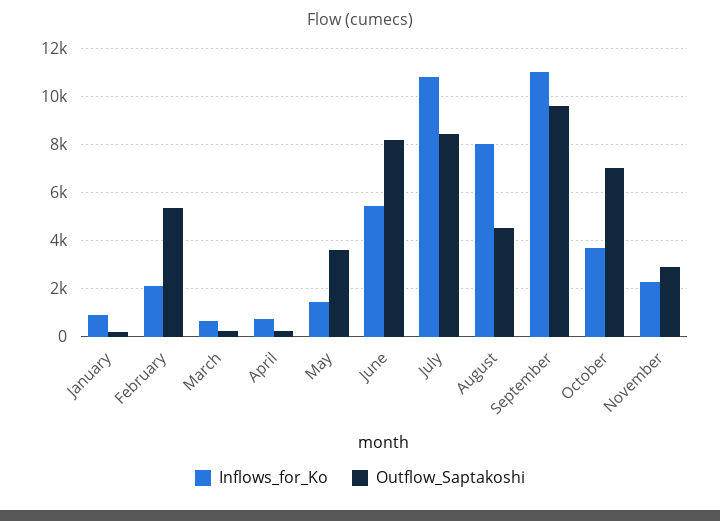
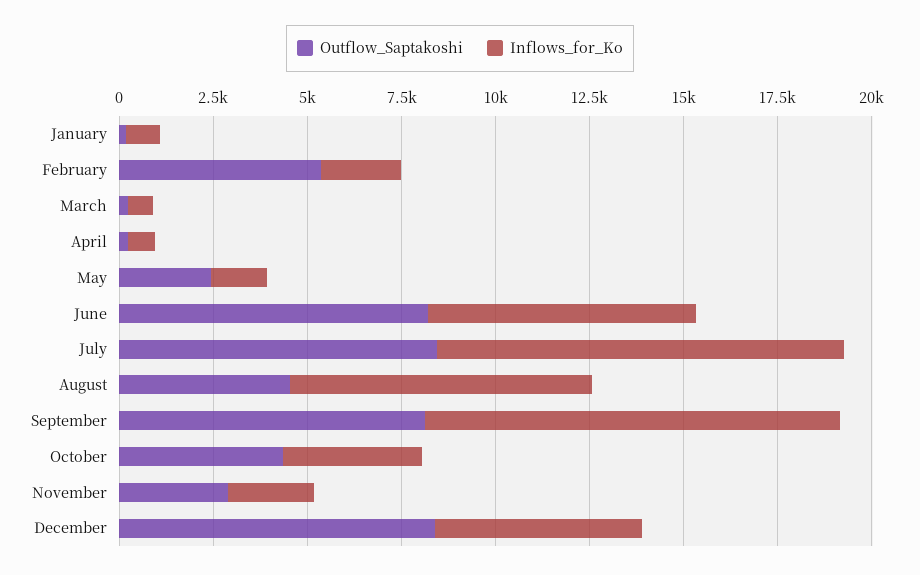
Outflow_Saptakoshi, May: 3500 -> 2500
Inflows_for_Ko, June: 5500 -> 7000
Outflow_Saptakoshi, September: 9500 -> 8000
Outflow_Saptakoshi, October: 7000 -> 4500
Outflow_Saptakoshi, December: none -> 8500
Inflows_for_Ko, December: none -> 5500

